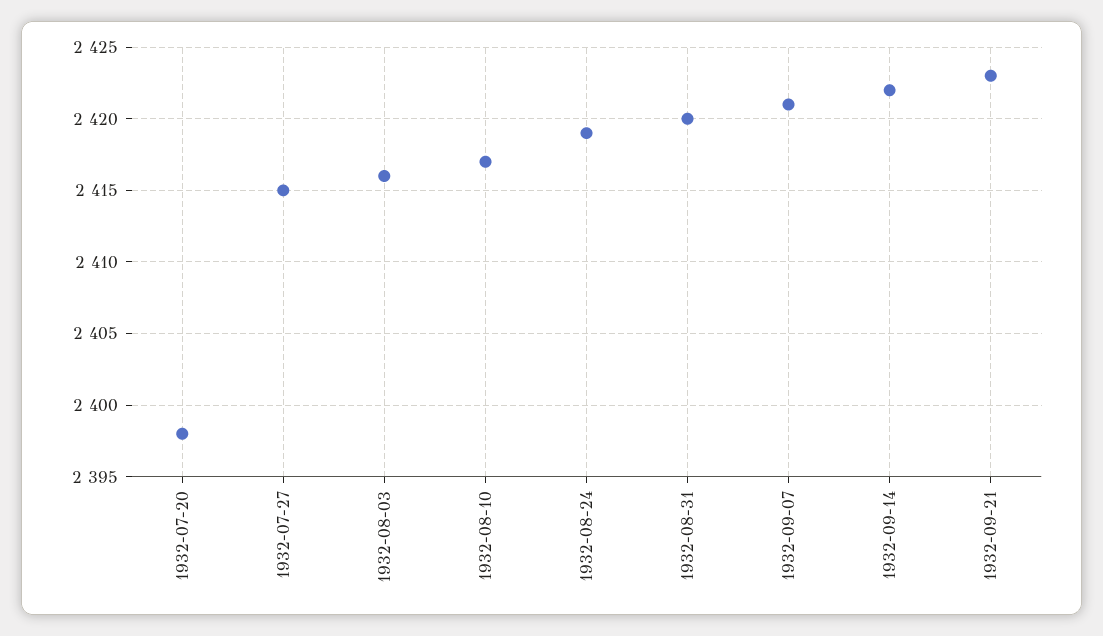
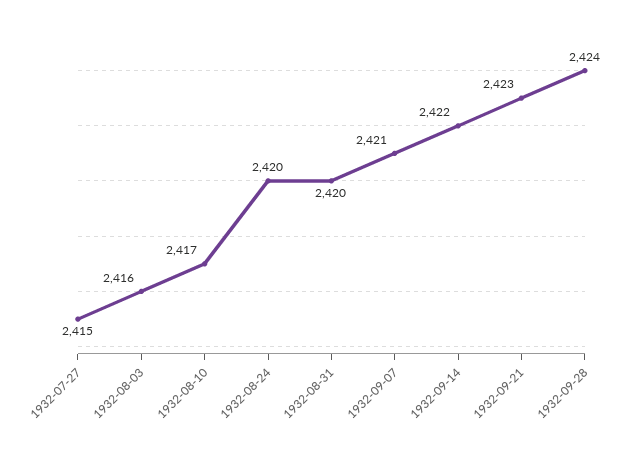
1932-07-20: 2398 -> none
1932-08-24: 2419 -> 2420
1932-09-28: none -> 2424

